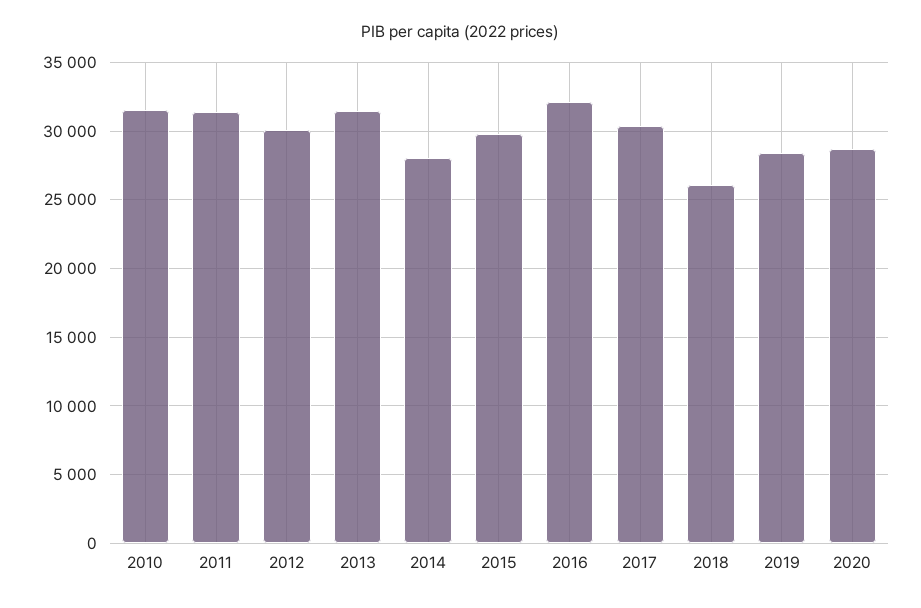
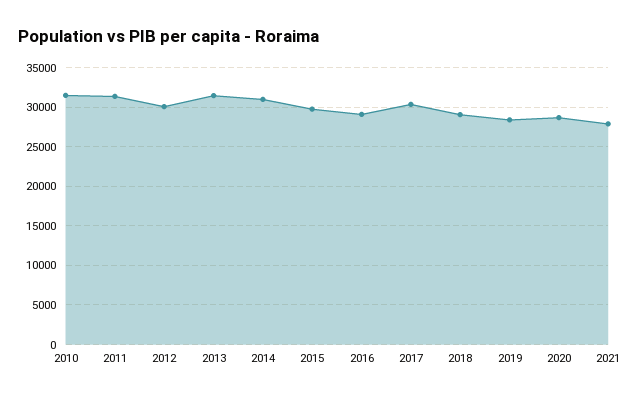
2014: 28000 -> 31000
2016: 32000 -> 29000
2018: 26000 -> 29000
2021: none -> 28000

